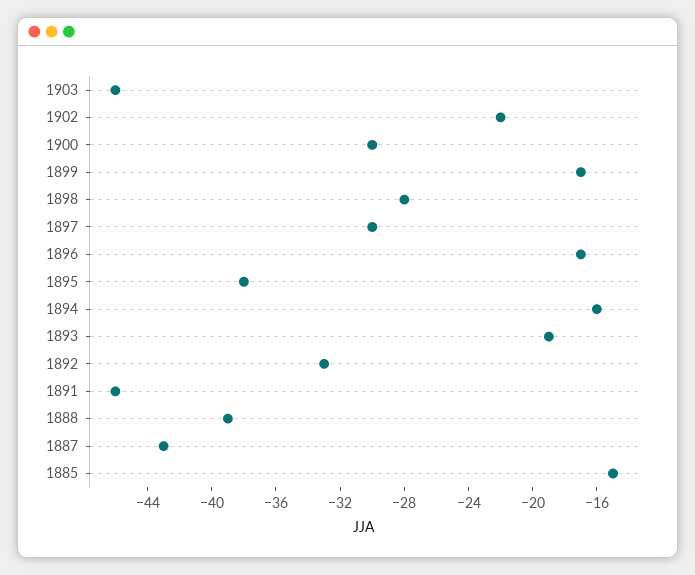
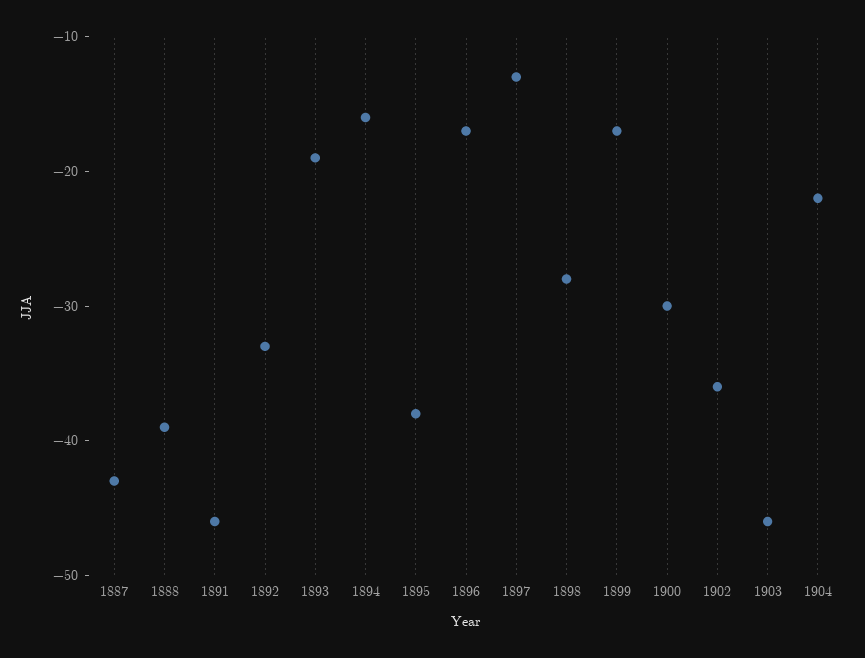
1902: -22 -> -36
1897: -30 -> -13
1885: -15 -> none
1904: none -> -22

